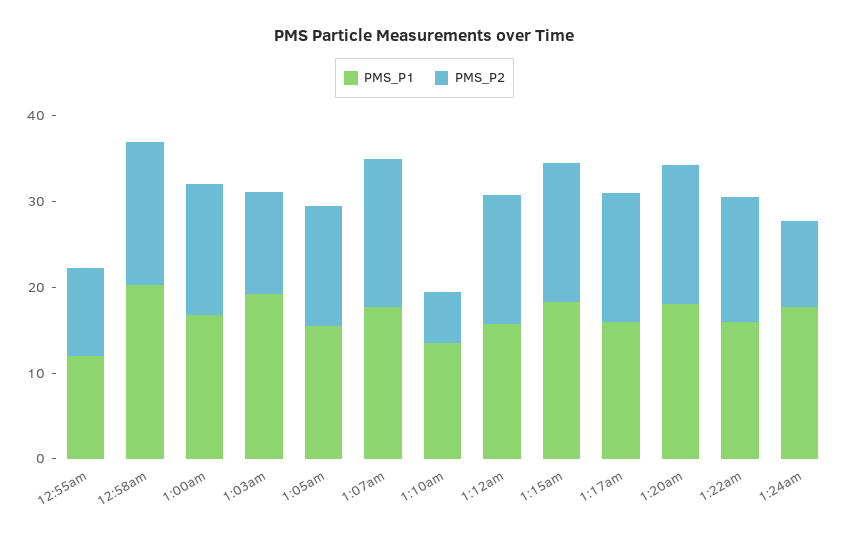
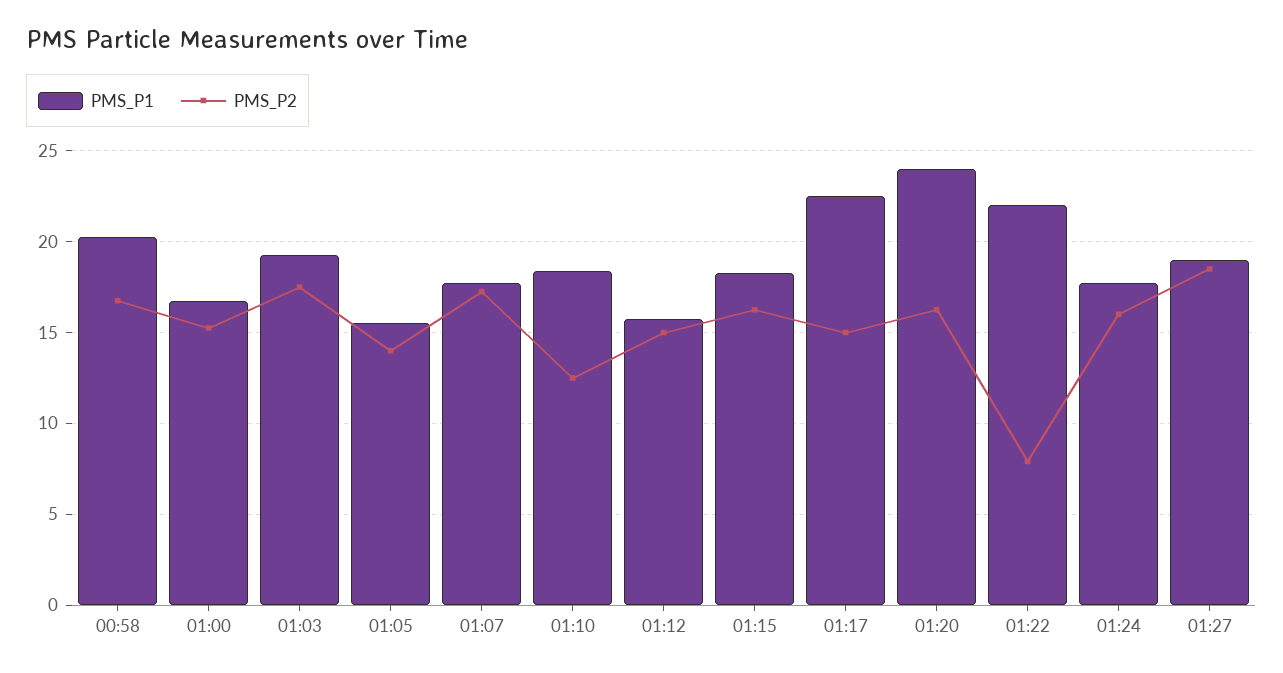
PMS_P1, 12:55am: 12 -> none
PMS_P2, 12:55am: 10 -> none
PMS_P2, 1:03am: 12 -> 17.5
PMS_P1, 1:10am: 14 -> 18.5
PMS_P2, 1:10am: 6 -> 12.5
PMS_P1, 1:17am: 16 -> 22.5
PMS_P1, 1:20am: 18 -> 24
PMS_P1, 1:22am: 16 -> 22
PMS_P2, 1:22am: 14 -> 8
PMS_P2, 1:24am: 10 -> 16
PMS_P1, 01:27: none -> 19
PMS_P2, 01:27: none -> 18.5

